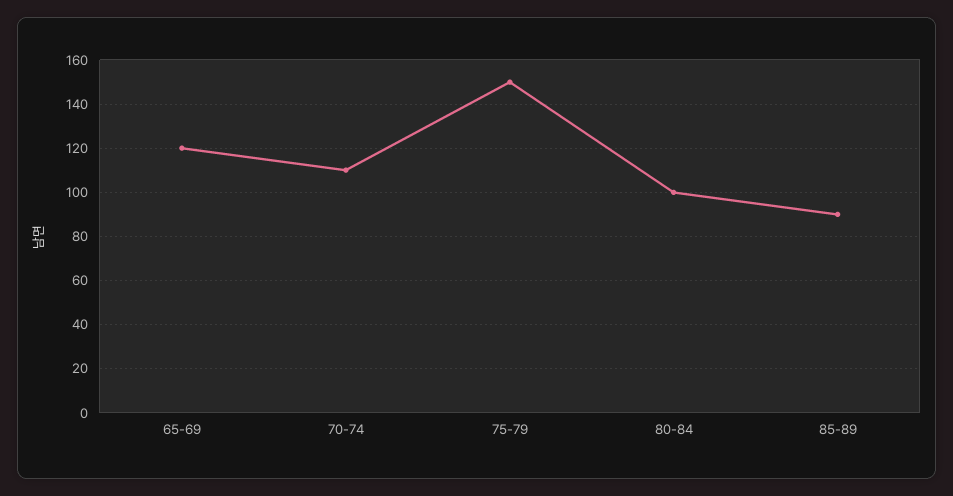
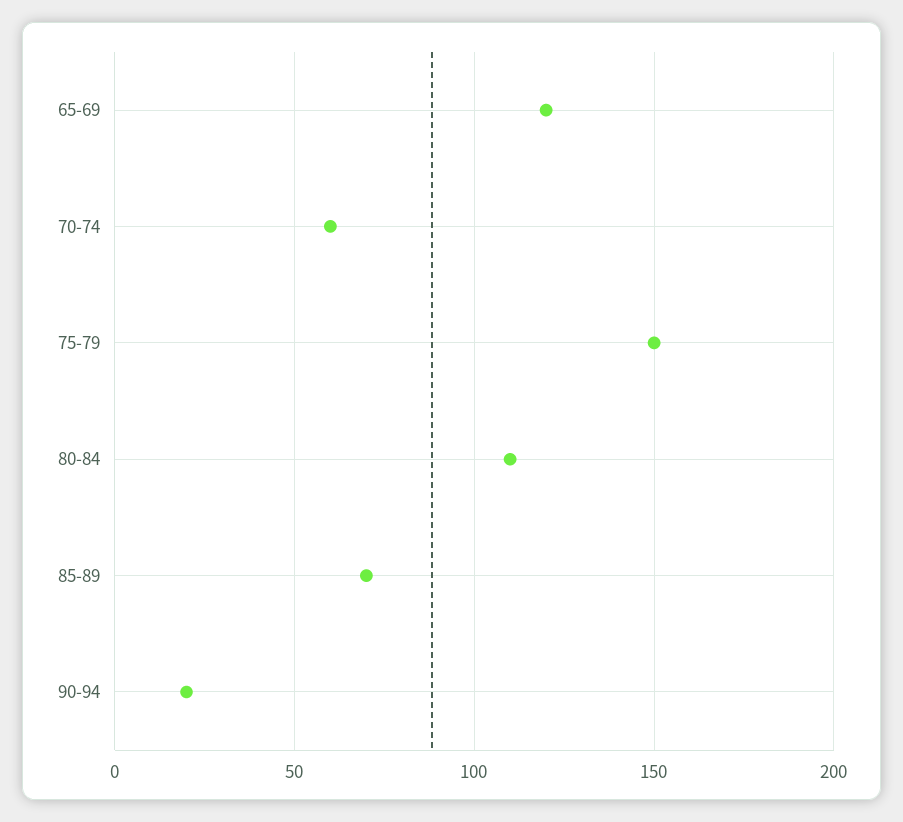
70-74: 110 -> 60
80-84: 100 -> 110
85-89: 90 -> 70
90-94: none -> 20

